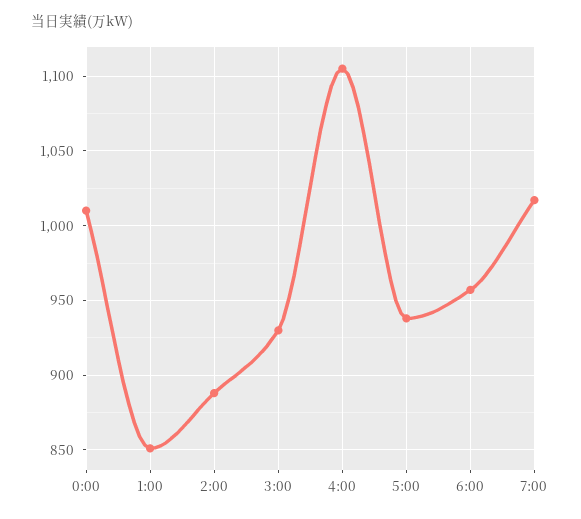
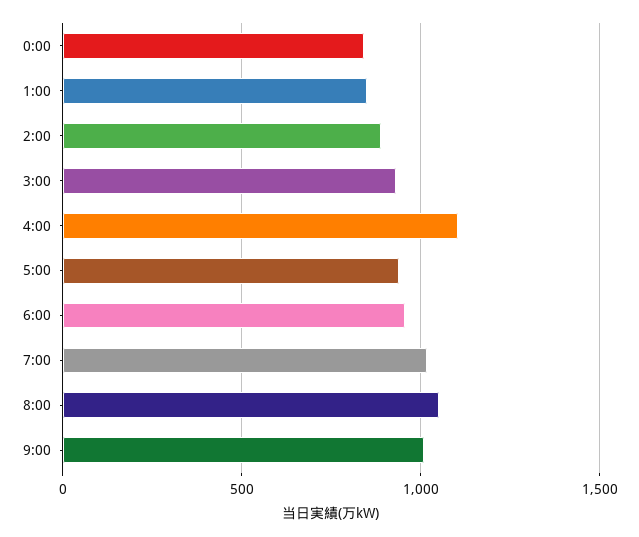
0:00: 1010 -> 850
8:00: none -> 1050
9:00: none -> 1000

